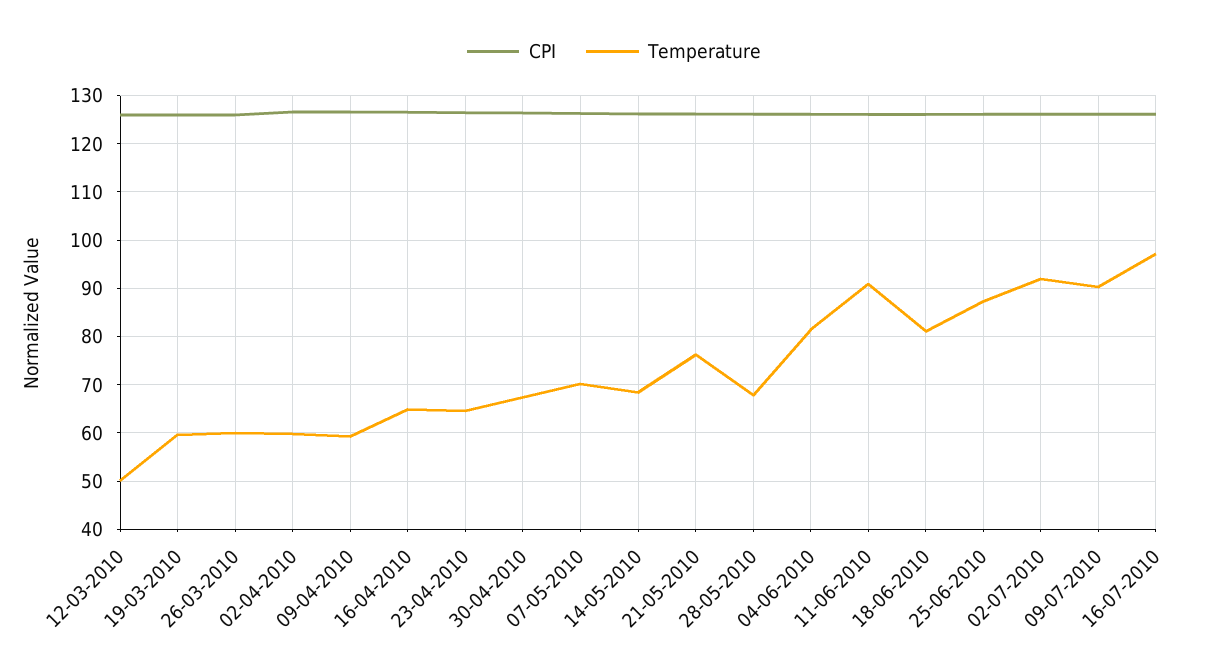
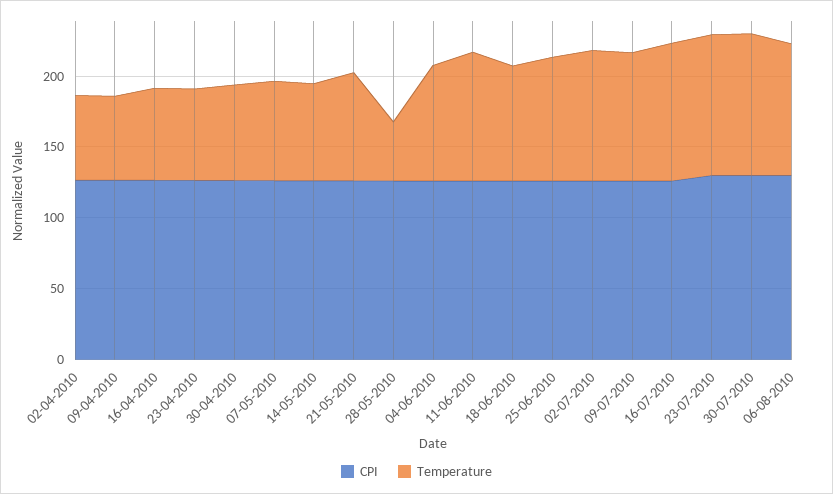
CPI, 12-03-2010: 126 -> none
Temperature, 12-03-2010: 50 -> none
CPI, 19-03-2010: 126 -> none
Temperature, 19-03-2010: 60 -> none
CPI, 26-03-2010: 126 -> none
Temperature, 26-03-2010: 60 -> none
Temperature, 28-05-2010: 68 -> 40
CPI, 23-07-2010: none -> 130
Temperature, 23-07-2010: none -> 100
CPI, 30-07-2010: none -> 130
Temperature, 30-07-2010: none -> 100
CPI, 06-08-2010: none -> 130
Temperature, 06-08-2010: none -> 90

